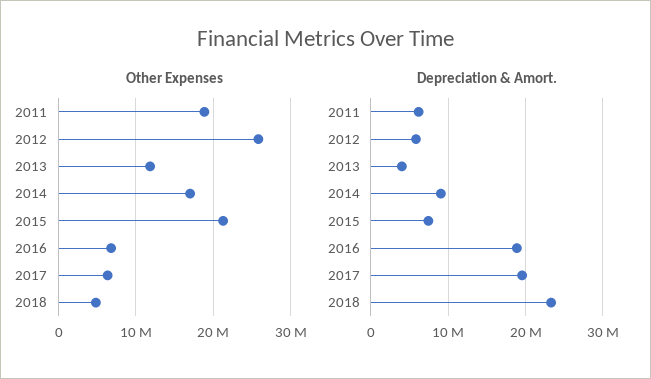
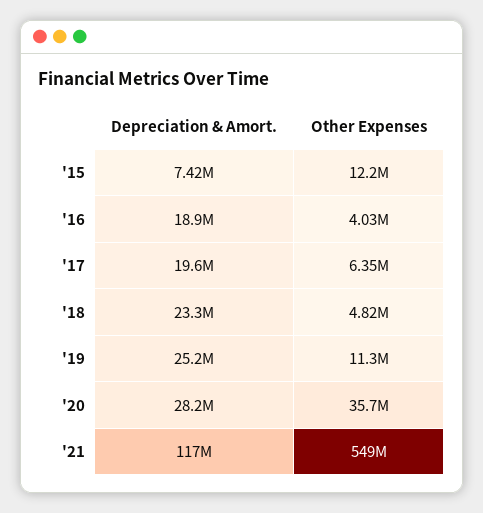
Other Expenses, 2011: 19000000 -> none
Other Expenses, 2012: 26000000 -> none
Other Expenses, 2013: 12000000 -> none
Other Expenses, 2014: 17000000 -> none
Other Expenses, 2015: 21000000 -> 12200000
Other Expenses, 2016: 7000000 -> 4030000
Depreciation & Amort., 2011: 6000000 -> none
Depreciation & Amort., 2012: 6000000 -> none
Depreciation & Amort., 2013: 4000000 -> none
Depreciation & Amort., 2014: 9000000 -> none
Depreciation & Amort., '19: none -> 25200000
Other Expenses, '19: none -> 11300000
Depreciation & Amort., '20: none -> 28200000
Other Expenses, '20: none -> 35700000
Depreciation & Amort., '21: none -> 117000000
Other Expenses, '21: none -> 549000000

